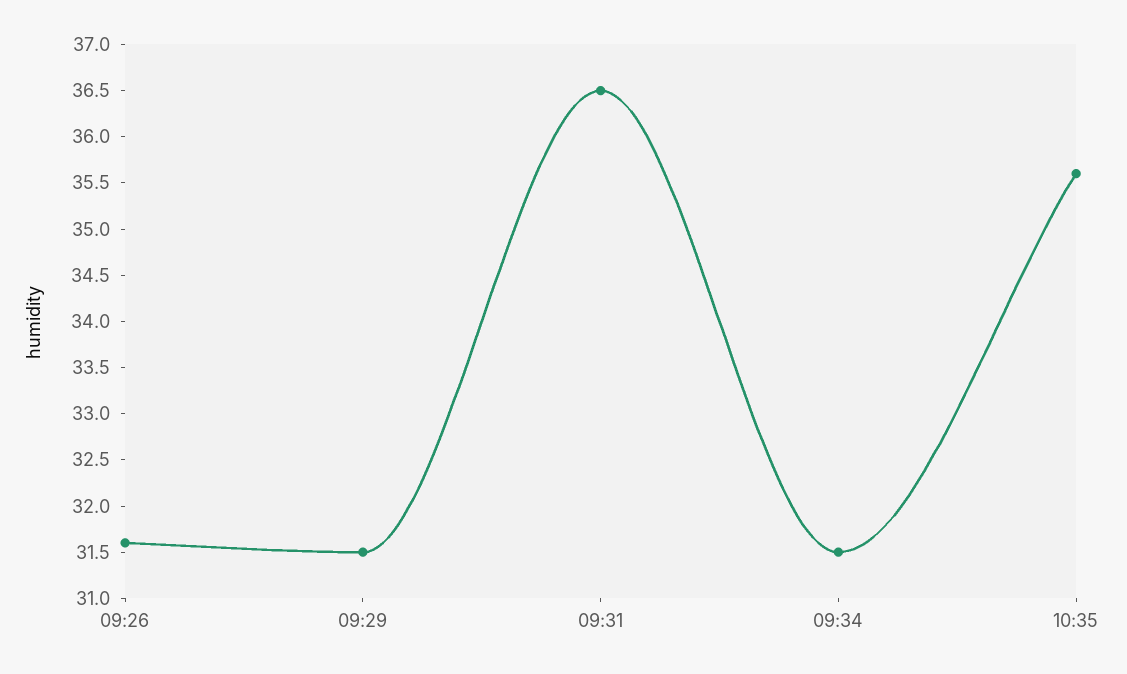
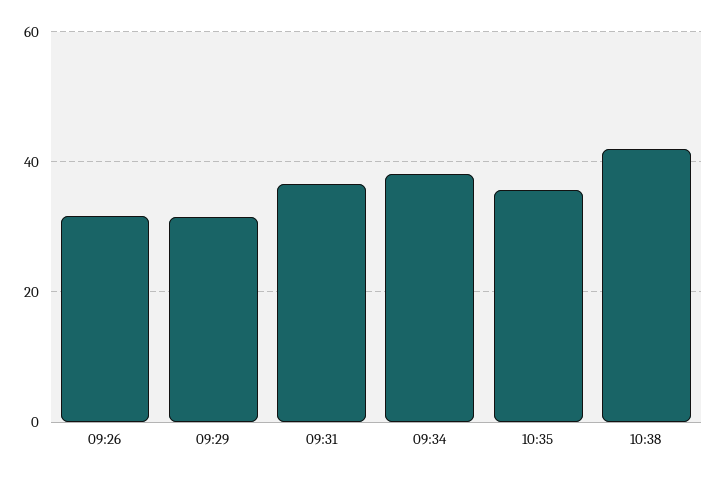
09:34: 31.5 -> 38
10:38: none -> 42

